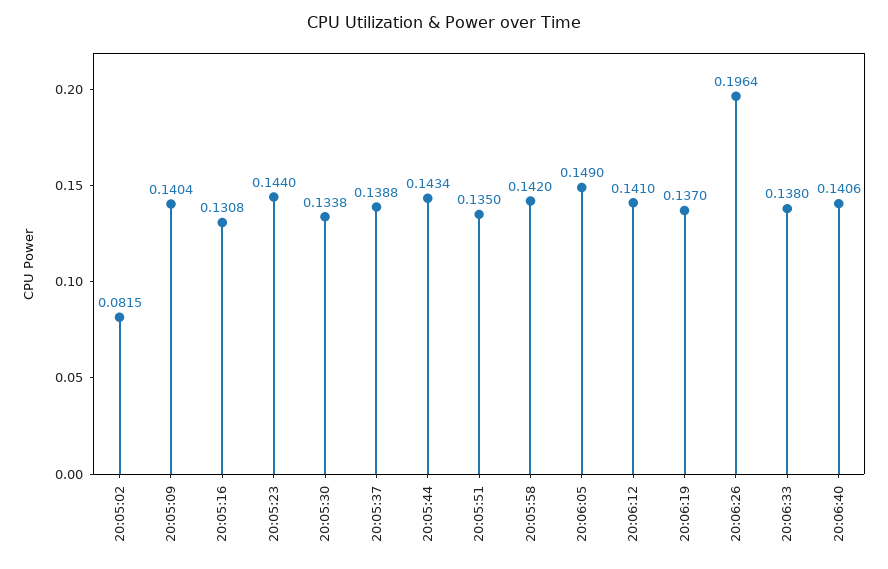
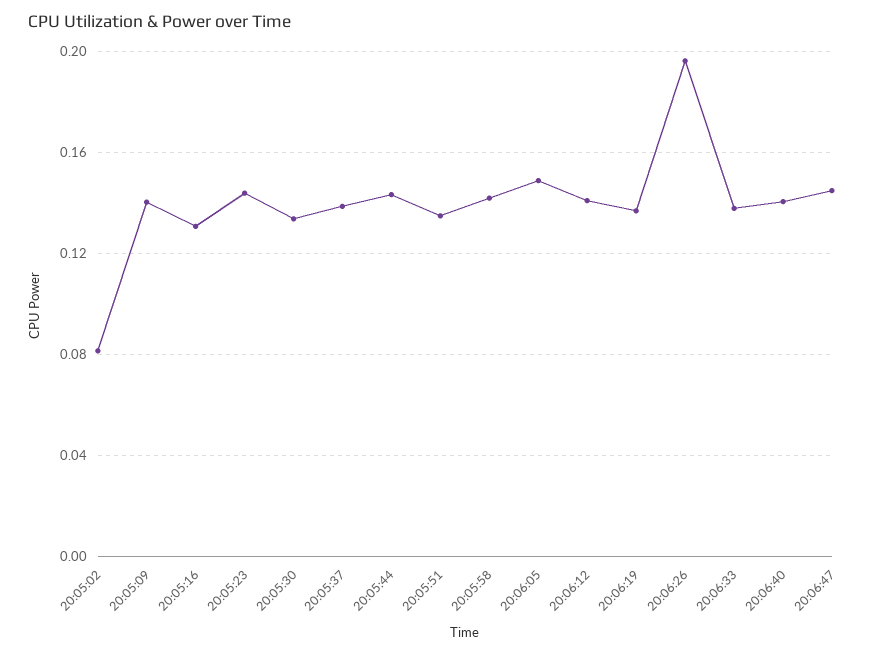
20:06:47: none -> 0.145

